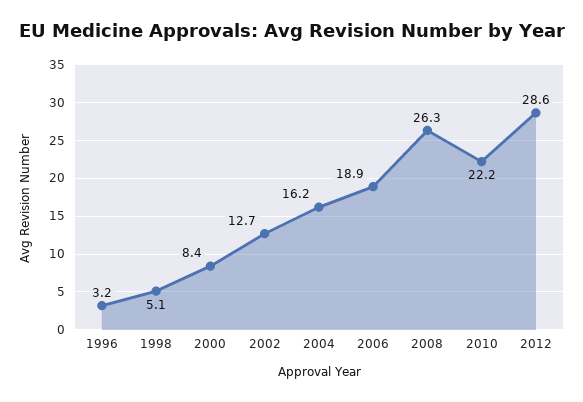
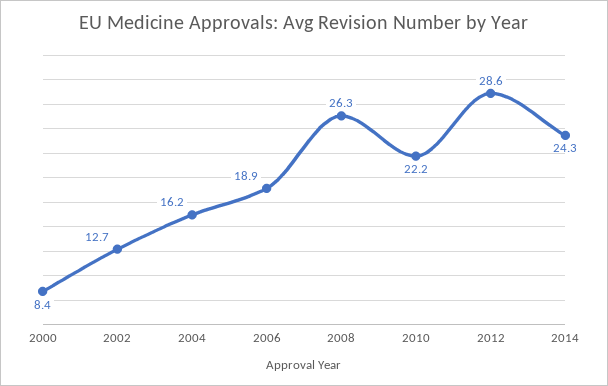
1996: 3.2 -> none
1998: 5.1 -> none
2014: none -> 24.3

